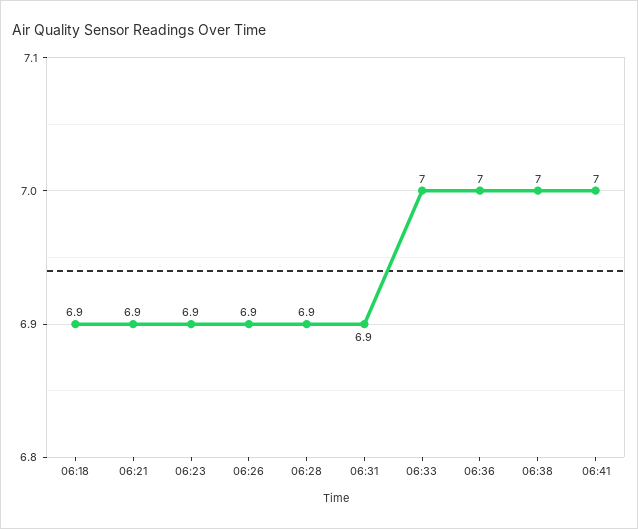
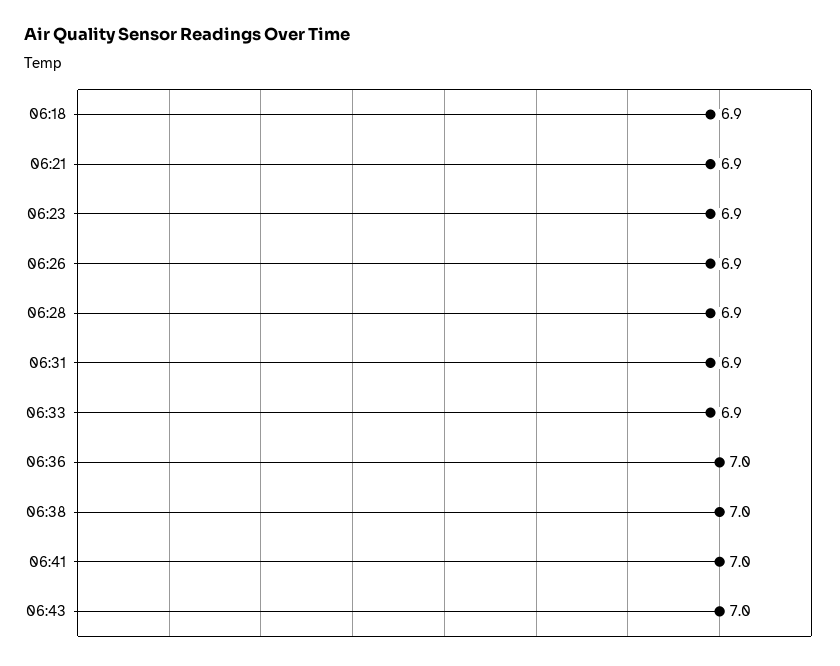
06:33: 7 -> 6.9
06:43: none -> 7

